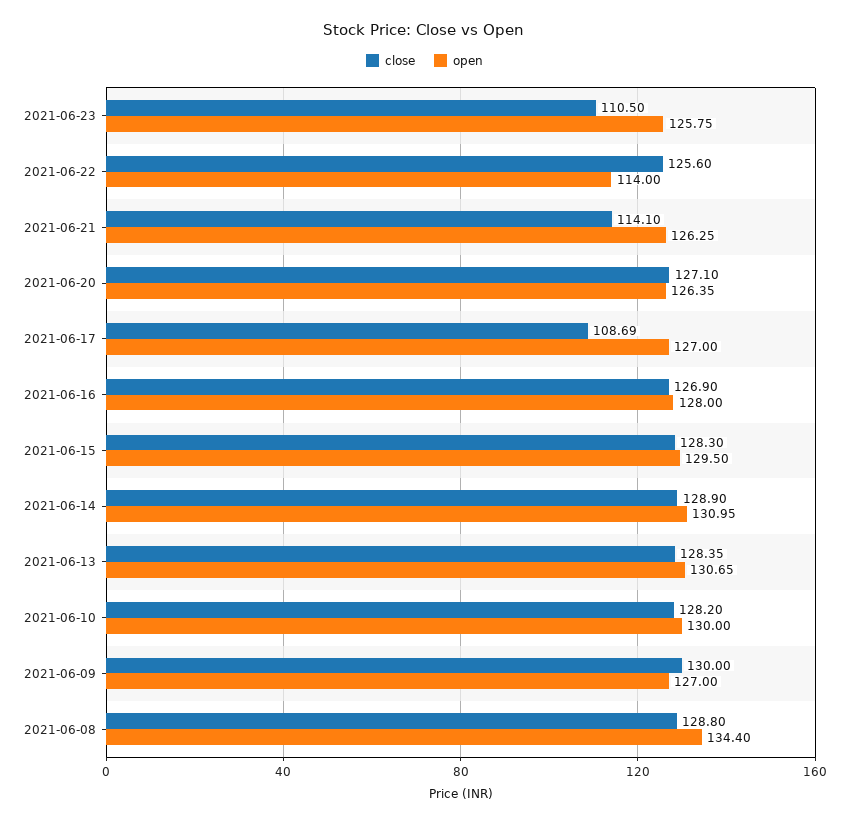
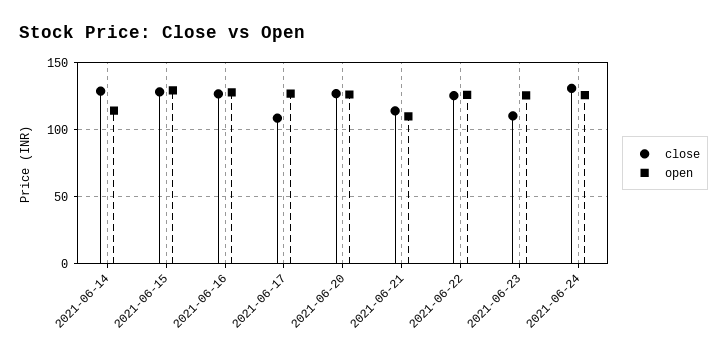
open, 2021-06-22: 114 -> 125
open, 2021-06-21: 126.25 -> 110
open, 2021-06-14: 130.95 -> 115
close, 2021-06-13: 128.35 -> none
open, 2021-06-13: 130.65 -> none
close, 2021-06-10: 128.2 -> none
open, 2021-06-10: 130 -> none
close, 2021-06-09: 130 -> none
open, 2021-06-09: 127 -> none
close, 2021-06-08: 128.8 -> none
open, 2021-06-08: 134.4 -> none
close, 2021-06-24: none -> 130
open, 2021-06-24: none -> 125

